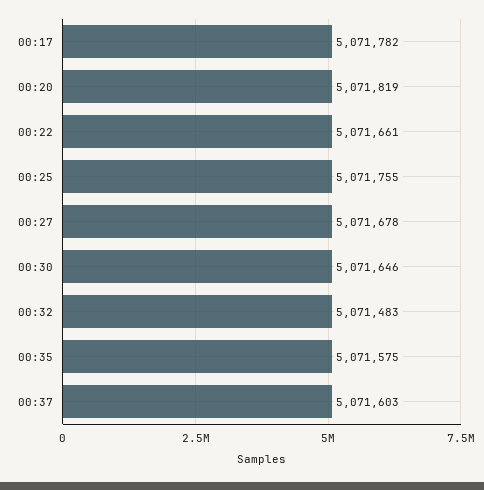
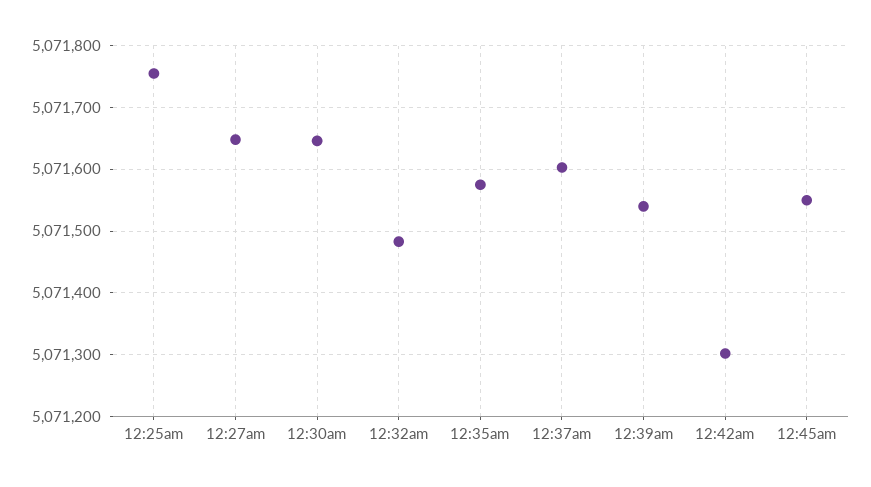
00:17: 5071782 -> none
00:20: 5071819 -> none
00:22: 5071661 -> none
00:27: 5071678 -> 5071650
12:39am: none -> 5071540
12:42am: none -> 5071300
12:45am: none -> 5071550

